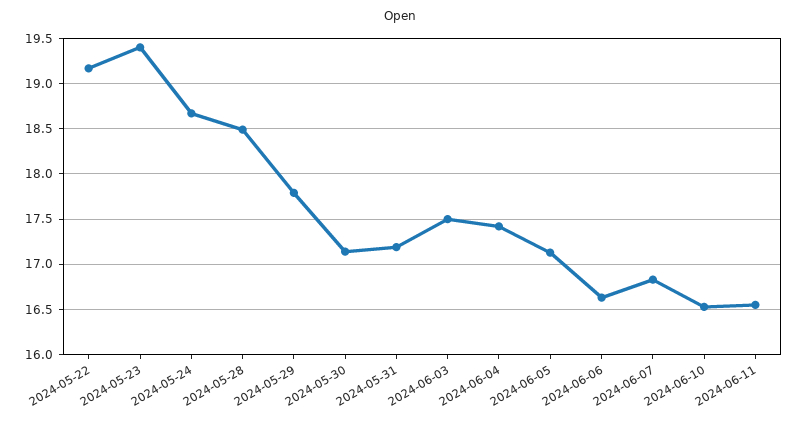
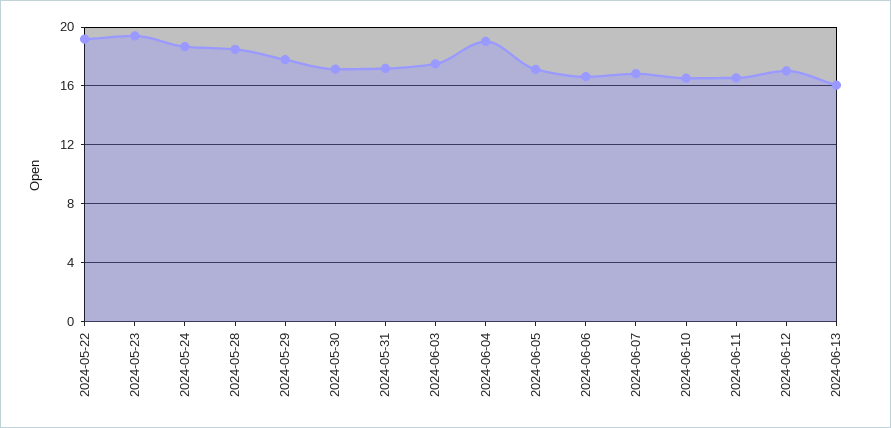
2024-06-04: 17.4 -> 19
2024-06-12: none -> 17
2024-06-13: none -> 16

